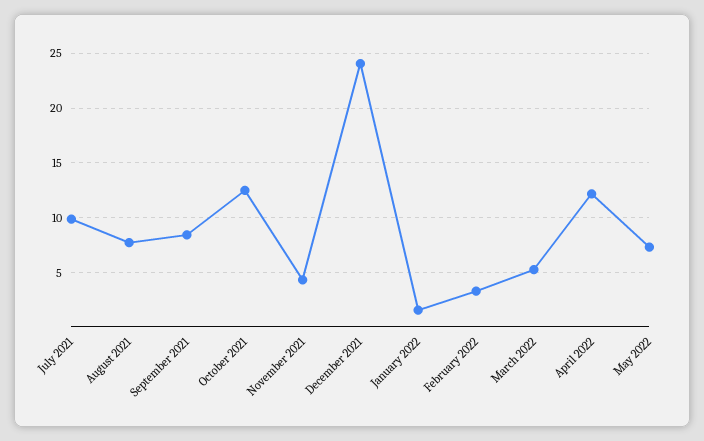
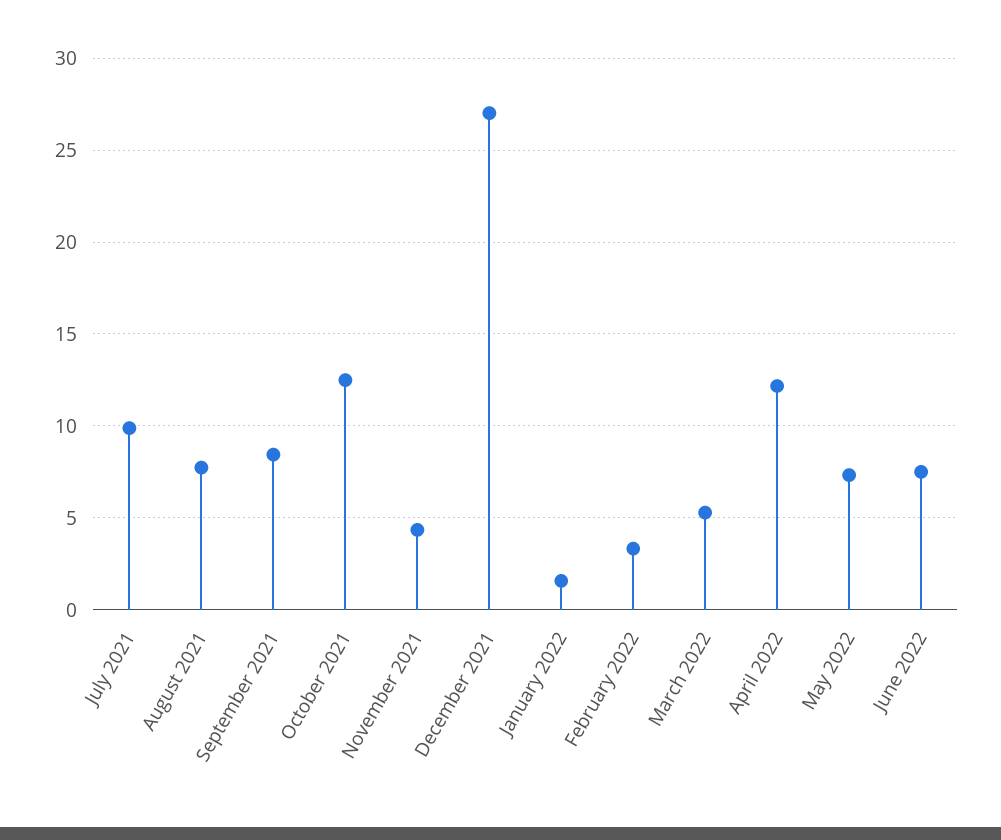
December 2021: 24 -> 27
June 2022: none -> 7.5

